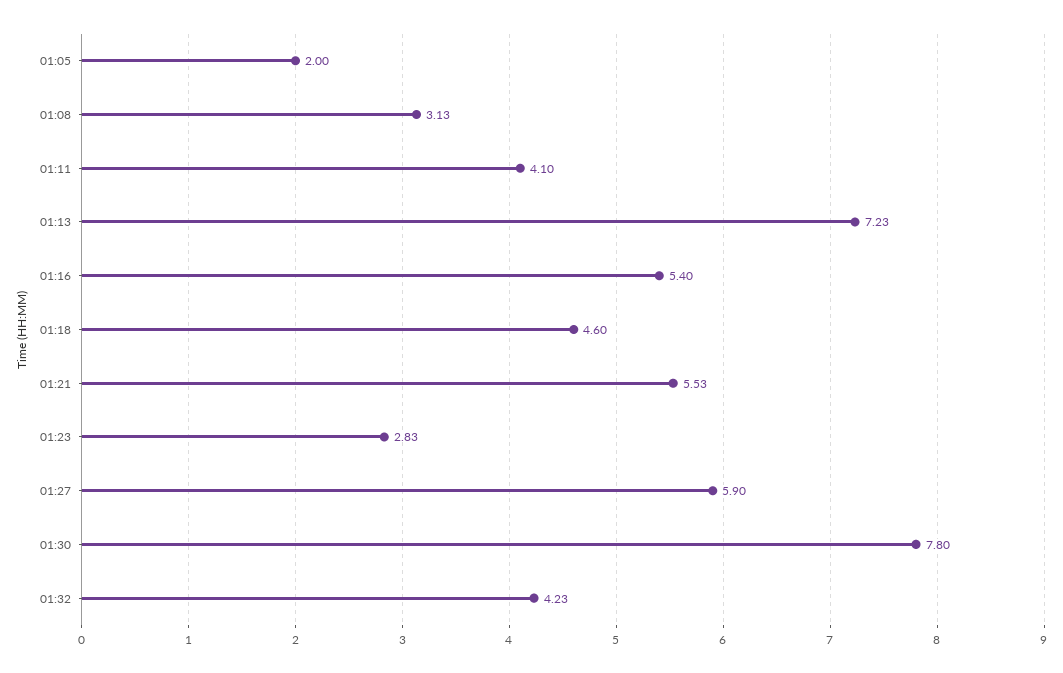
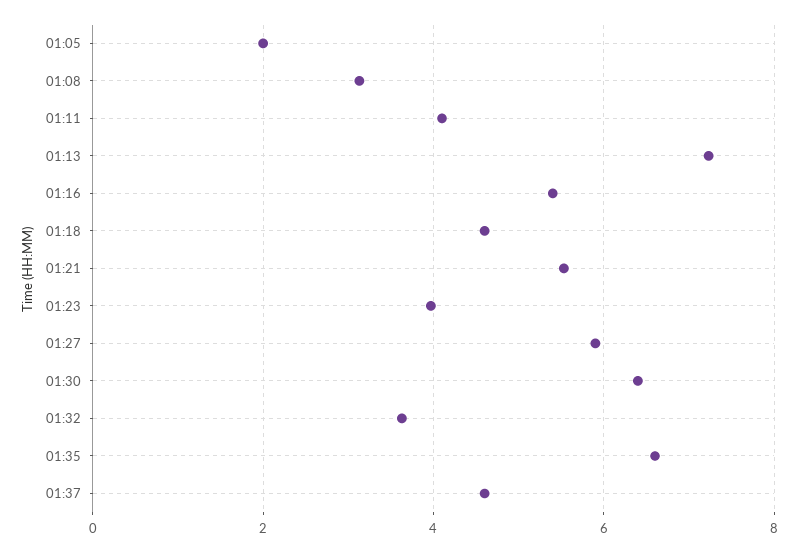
01:23: 2.83 -> 4
01:30: 7.8 -> 6.4
01:32: 4.23 -> 3.6
01:35: none -> 6.6
01:37: none -> 4.6

